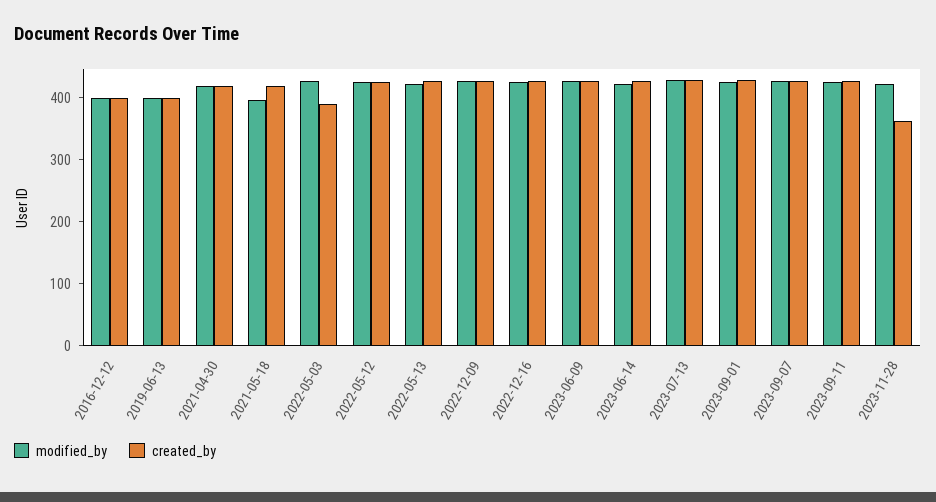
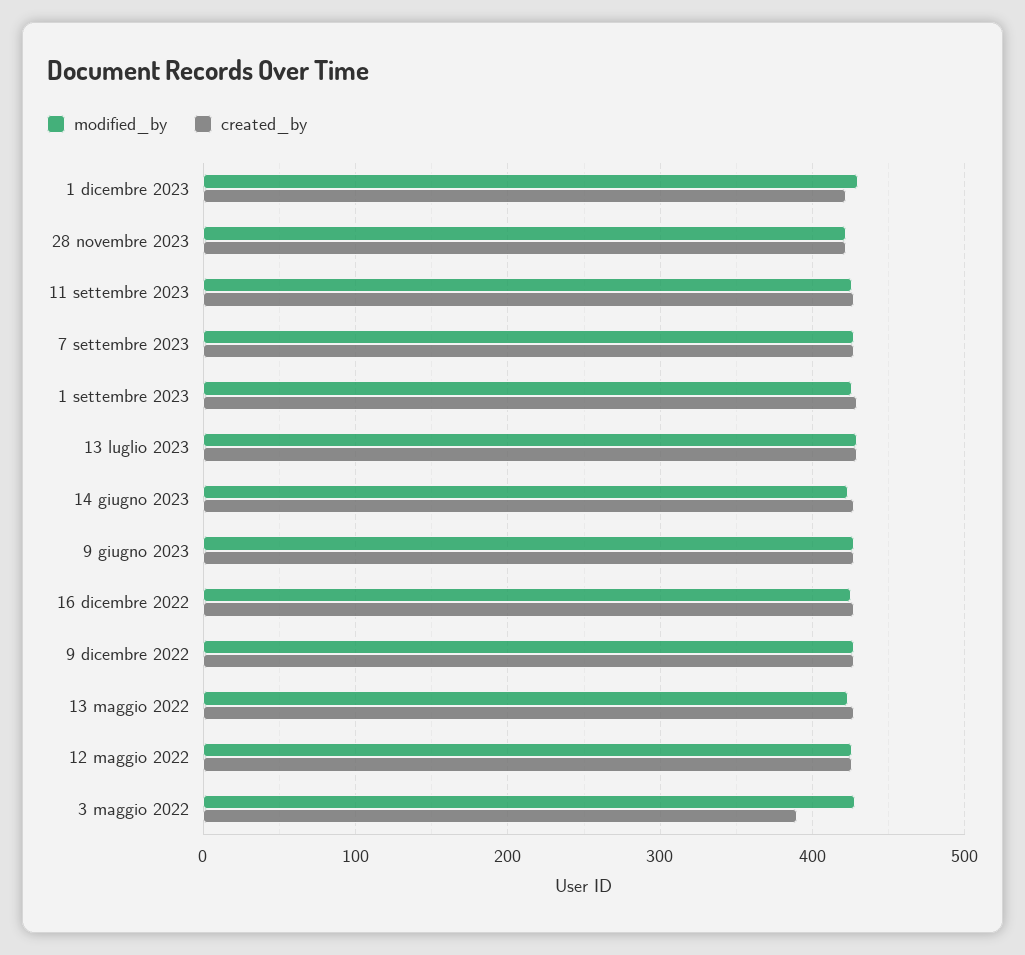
modified_by, 2016-12-12: 400 -> none
created_by, 2016-12-12: 400 -> none
modified_by, 2019-06-13: 400 -> none
created_by, 2019-06-13: 400 -> none
modified_by, 2021-04-30: 420 -> none
created_by, 2021-04-30: 420 -> none
modified_by, 2021-05-18: 400 -> none
created_by, 2021-05-18: 420 -> none
created_by, 2023-11-28: 360 -> 420
modified_by, 1 dicembre 2023: none -> 430
created_by, 1 dicembre 2023: none -> 420

